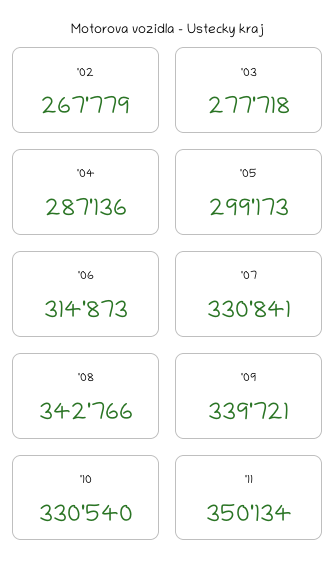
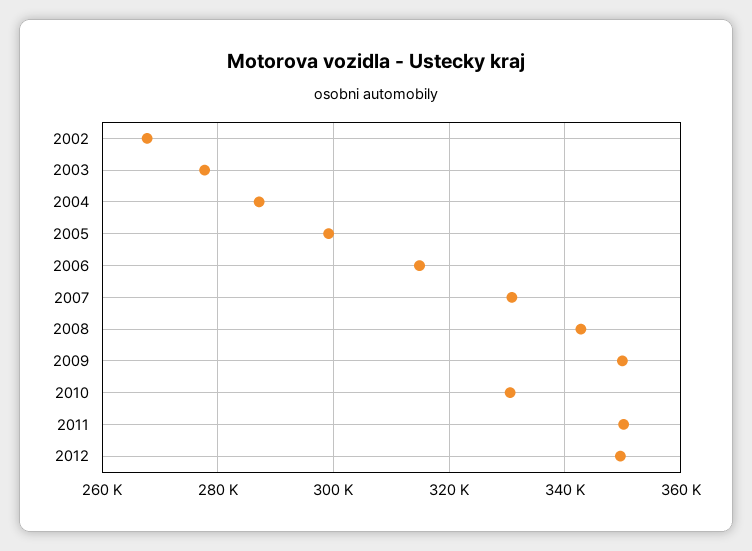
'09: 339721 -> 350000
2012: none -> 350000

